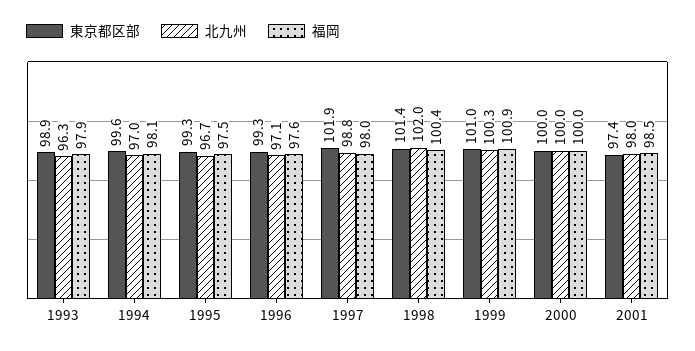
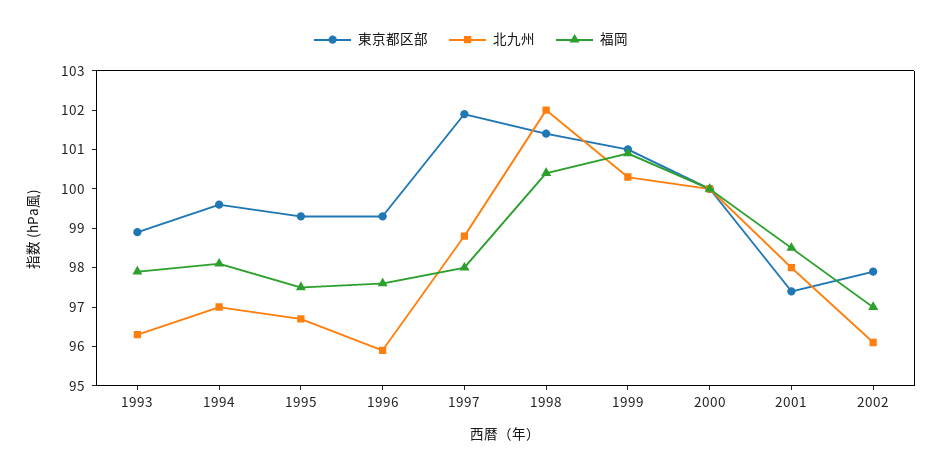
北九州, 1996: 97.1 -> 96
東京都区部, 2002: none -> 98
北九州, 2002: none -> 96
福岡, 2002: none -> 97

